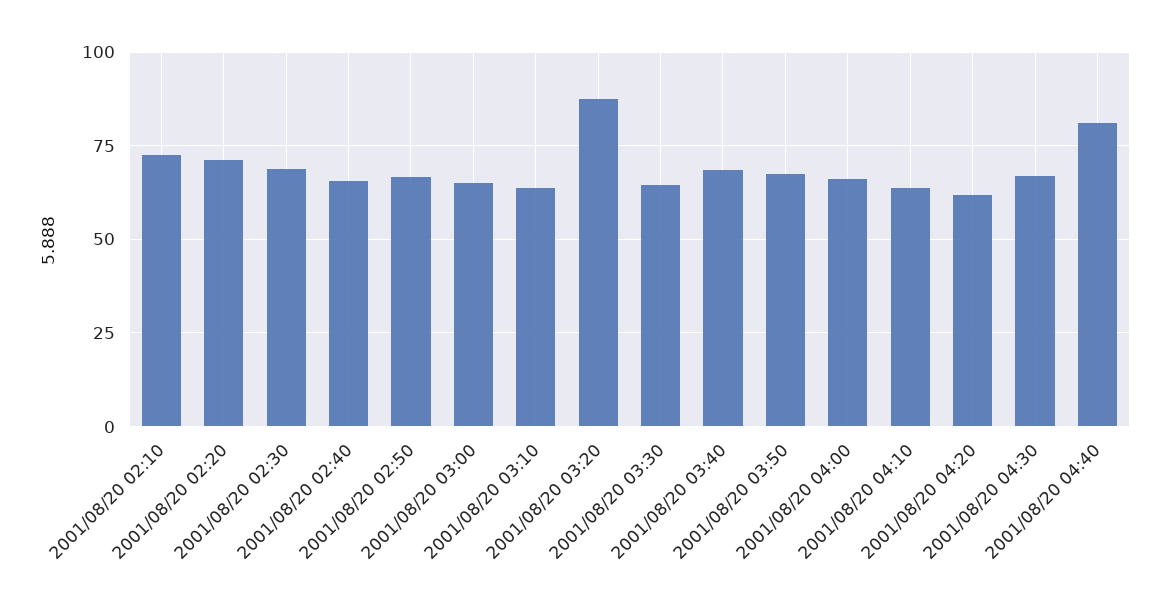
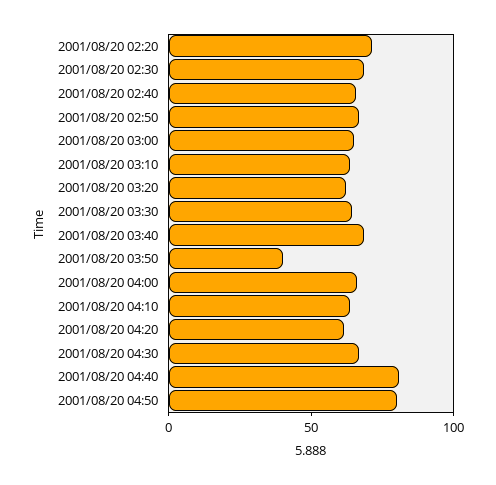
2001/08/20 02:10: 72.5 -> none
2001/08/20 03:20: 87.5 -> 60
2001/08/20 03:50: 67.5 -> 40
2001/08/20 04:50: none -> 80

